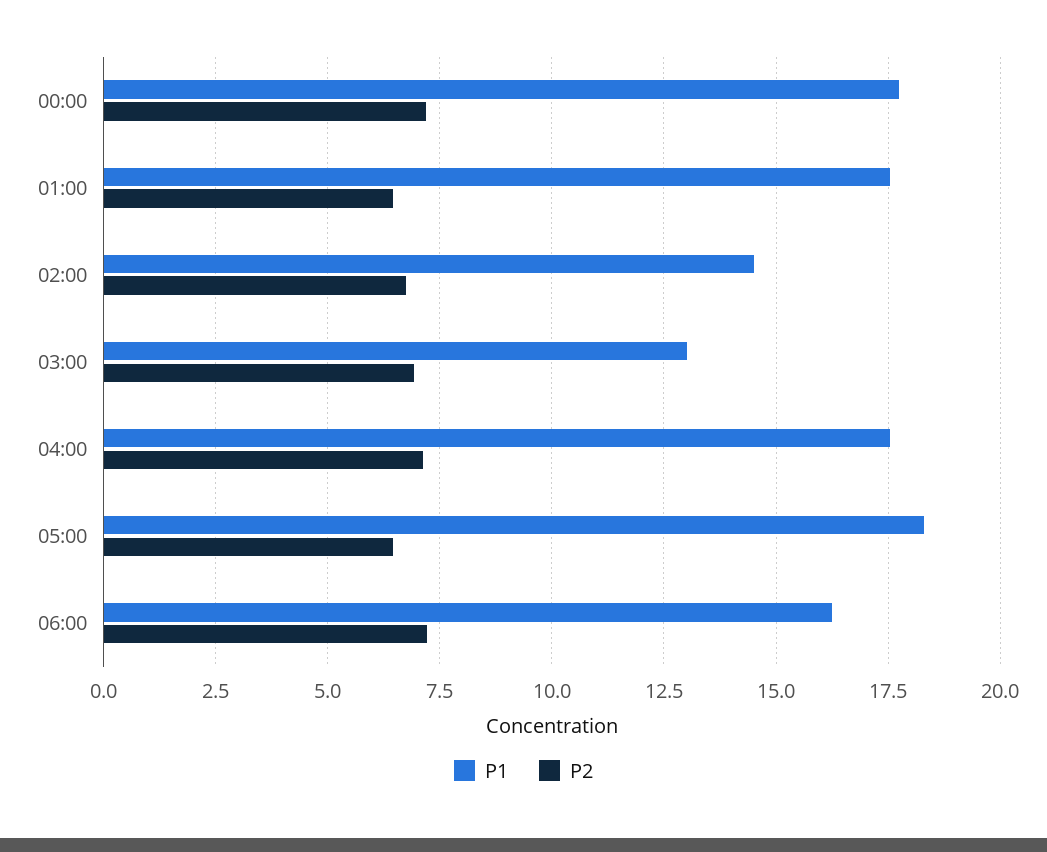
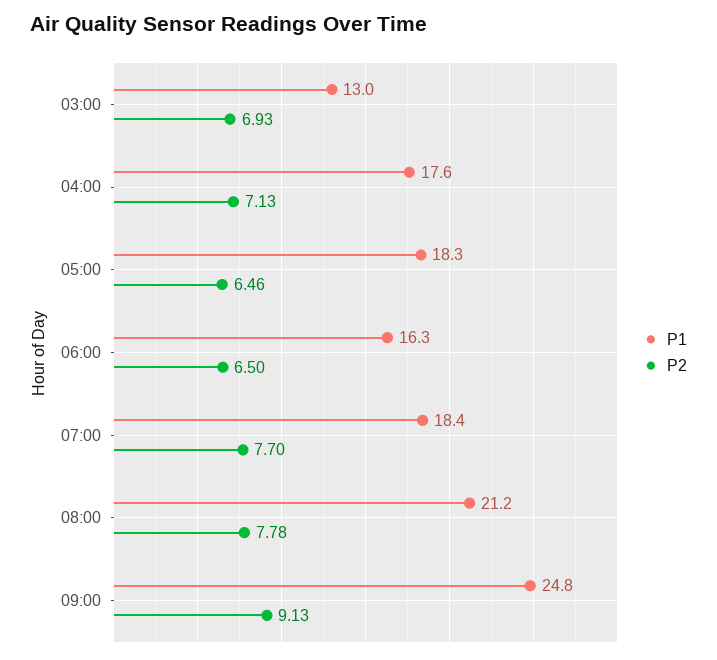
P1, 00:00: 17.75 -> none
P2, 00:00: 7.25 -> none
P1, 01:00: 17.5 -> none
P2, 01:00: 6.5 -> none
P1, 02:00: 14.5 -> none
P2, 02:00: 6.75 -> none
P2, 06:00: 7.25 -> 6.5
P1, 07:00: none -> 18.4
P2, 07:00: none -> 7.7
P1, 08:00: none -> 21.2
P2, 08:00: none -> 7.78
P1, 09:00: none -> 24.8
P2, 09:00: none -> 9.13

